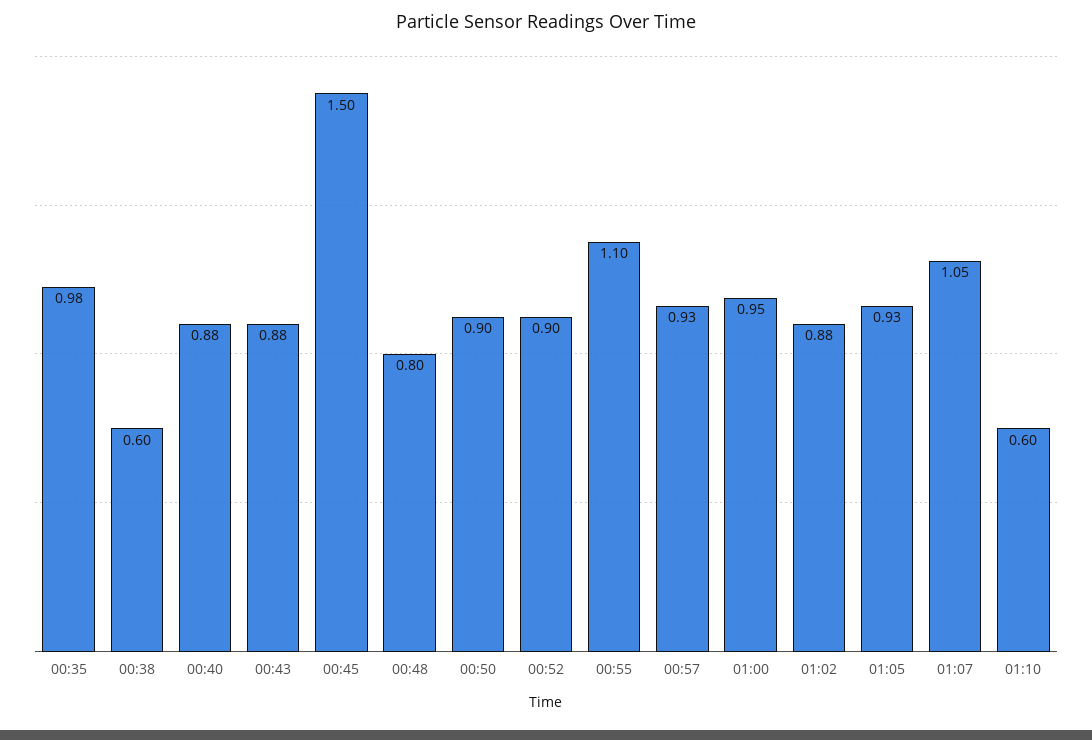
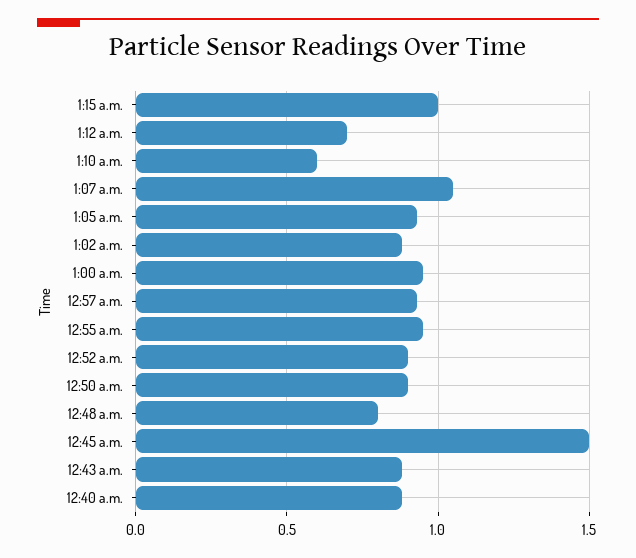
00:35: 0.98 -> none
00:38: 0.6 -> none
00:55: 1.1 -> 0.95
1:15 a.m.: none -> 1
1:12 a.m.: none -> 0.7

